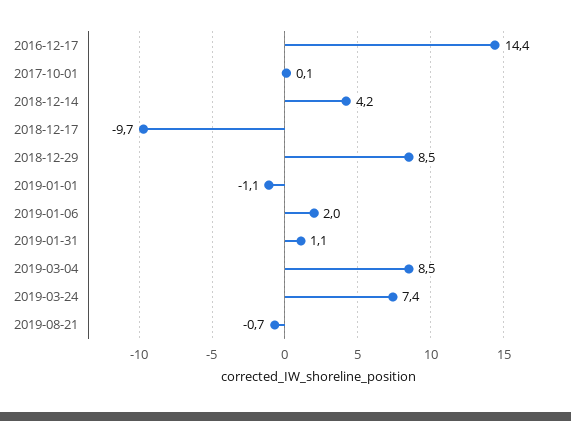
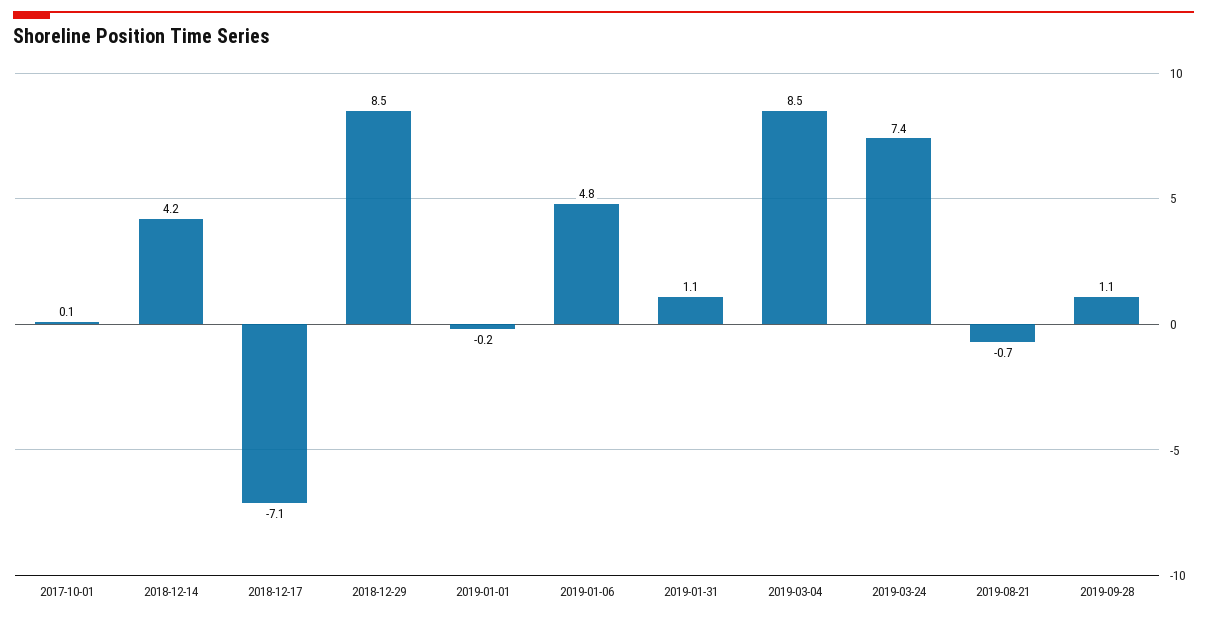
2016-12-17: 14.4 -> none
2018-12-17: -9.7 -> -7.1
2019-01-01: -1.1 -> -0.2
2019-01-06: 2 -> 4.8
2019-09-28: none -> 1.1

